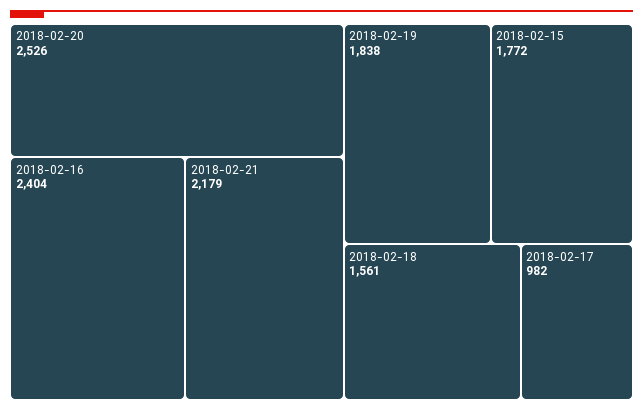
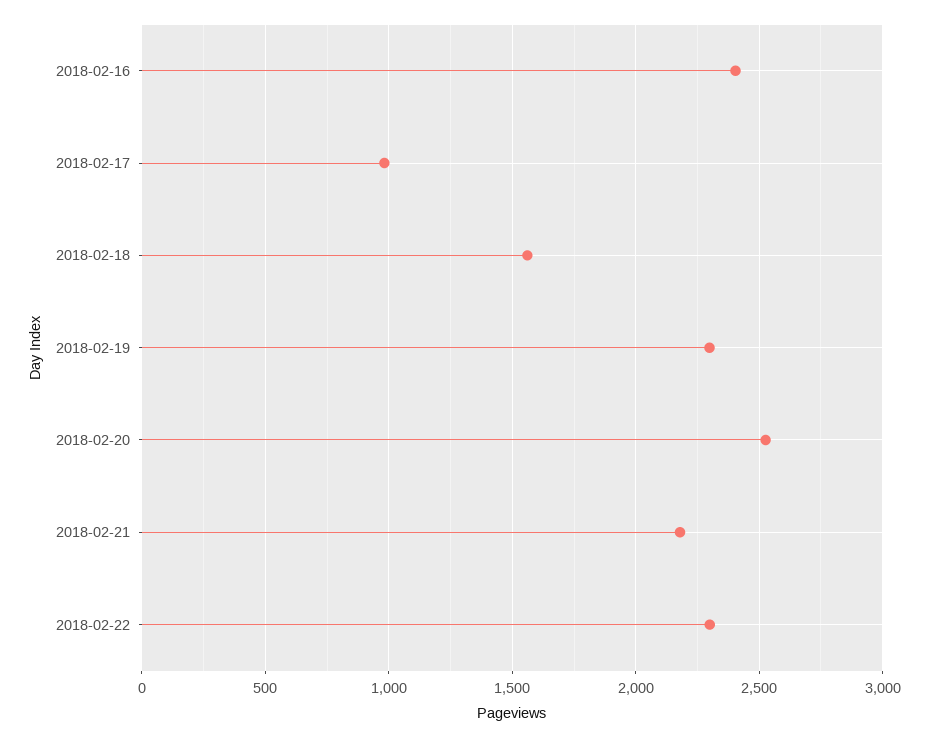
2018-02-19: 1838 -> 2300
2018-02-15: 1772 -> none
2018-02-22: none -> 2300

